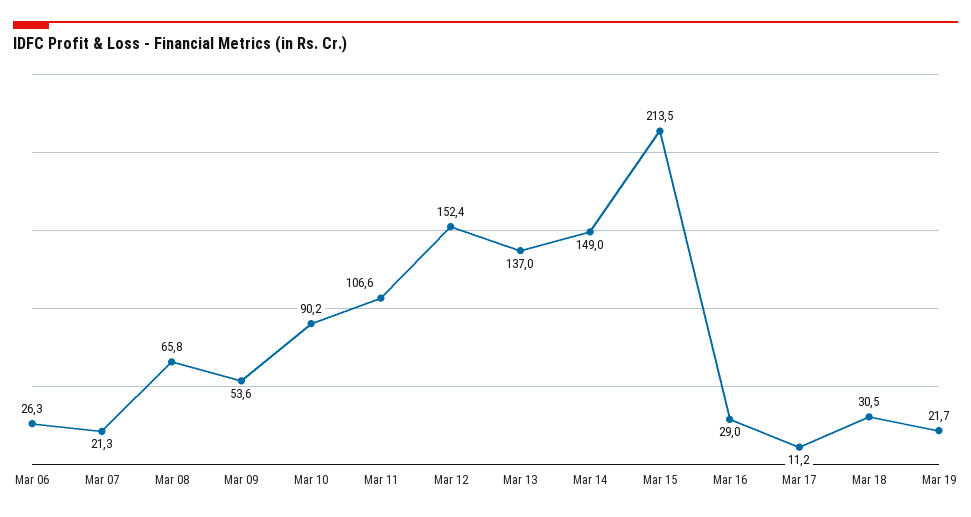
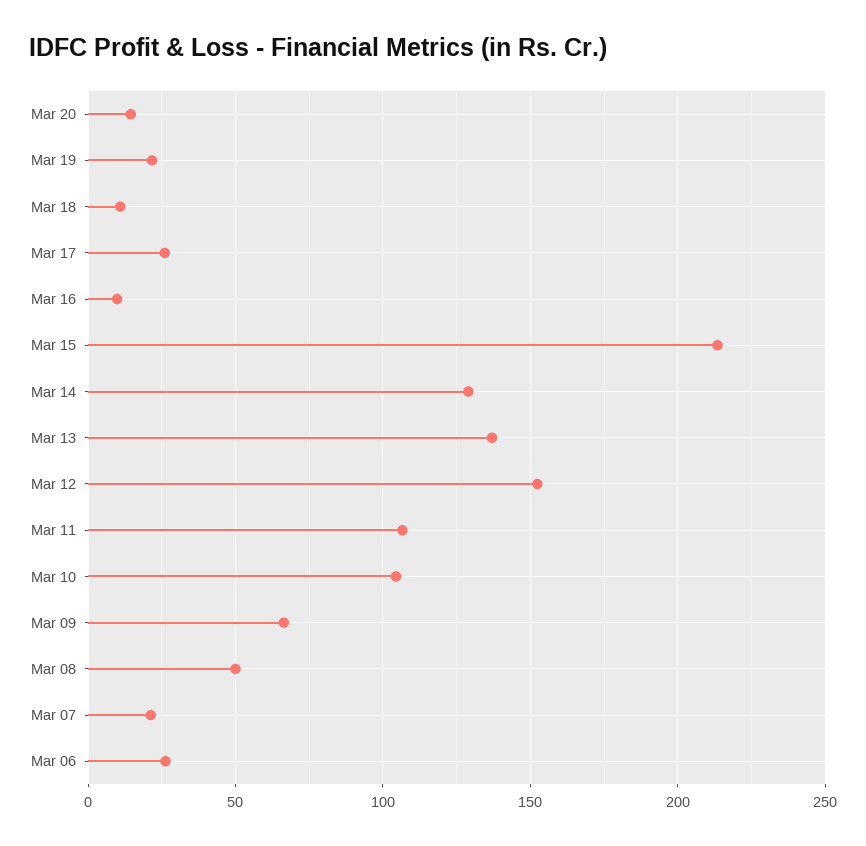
Mar 08: 65.8 -> 50
Mar 09: 53.6 -> 65
Mar 10: 90.2 -> 105
Mar 14: 149 -> 130
Mar 16: 29 -> 10
Mar 17: 11.2 -> 25
Mar 18: 30.5 -> 10
Mar 20: none -> 15

